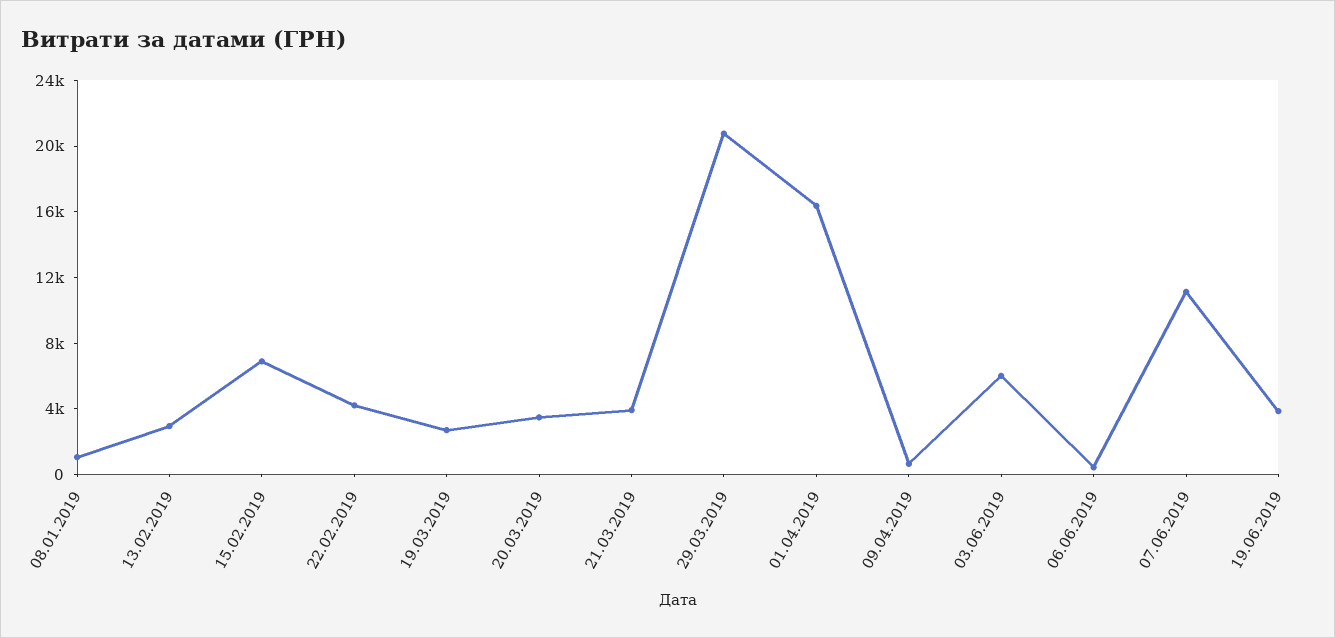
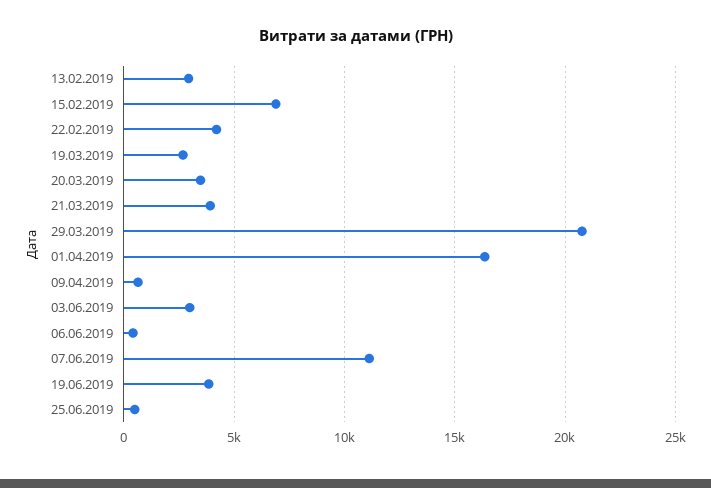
08.01.2019: 1000 -> none
03.06.2019: 6000 -> 3000
25.06.2019: none -> 500

